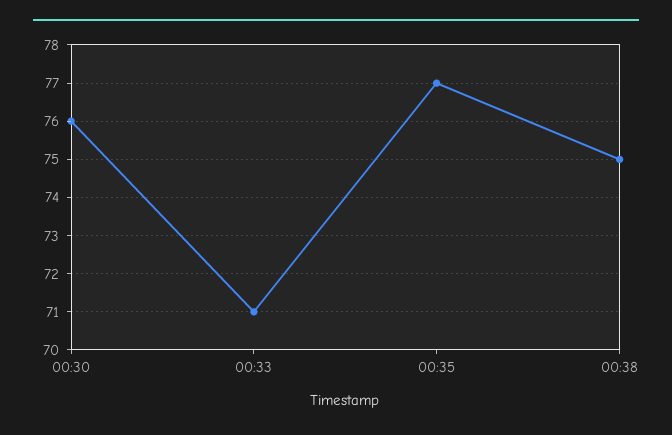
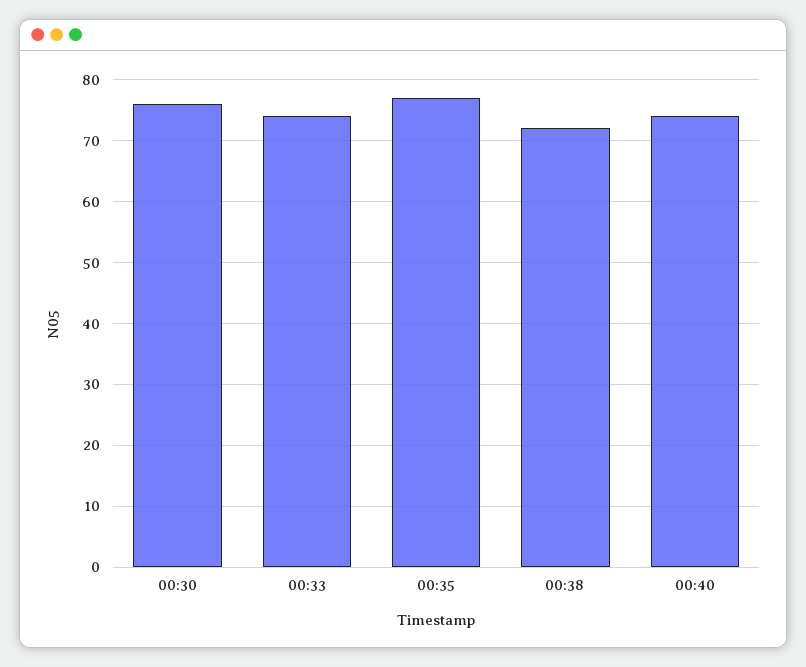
00:33: 71 -> 74
00:38: 75 -> 72
00:40: none -> 74

